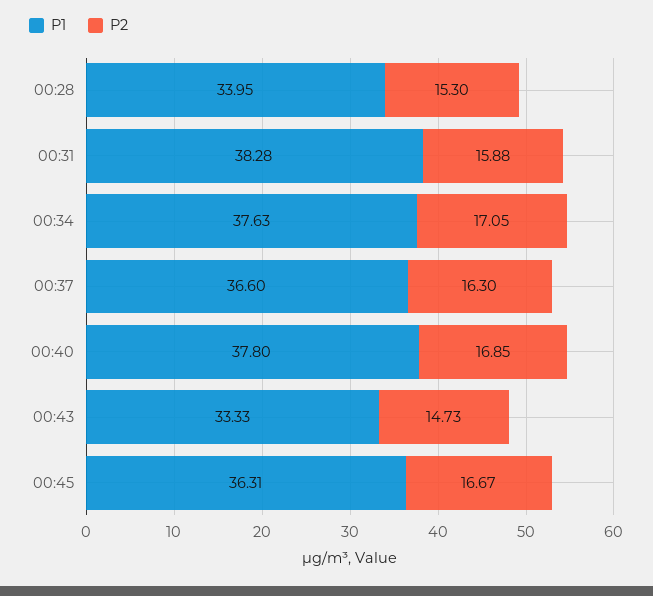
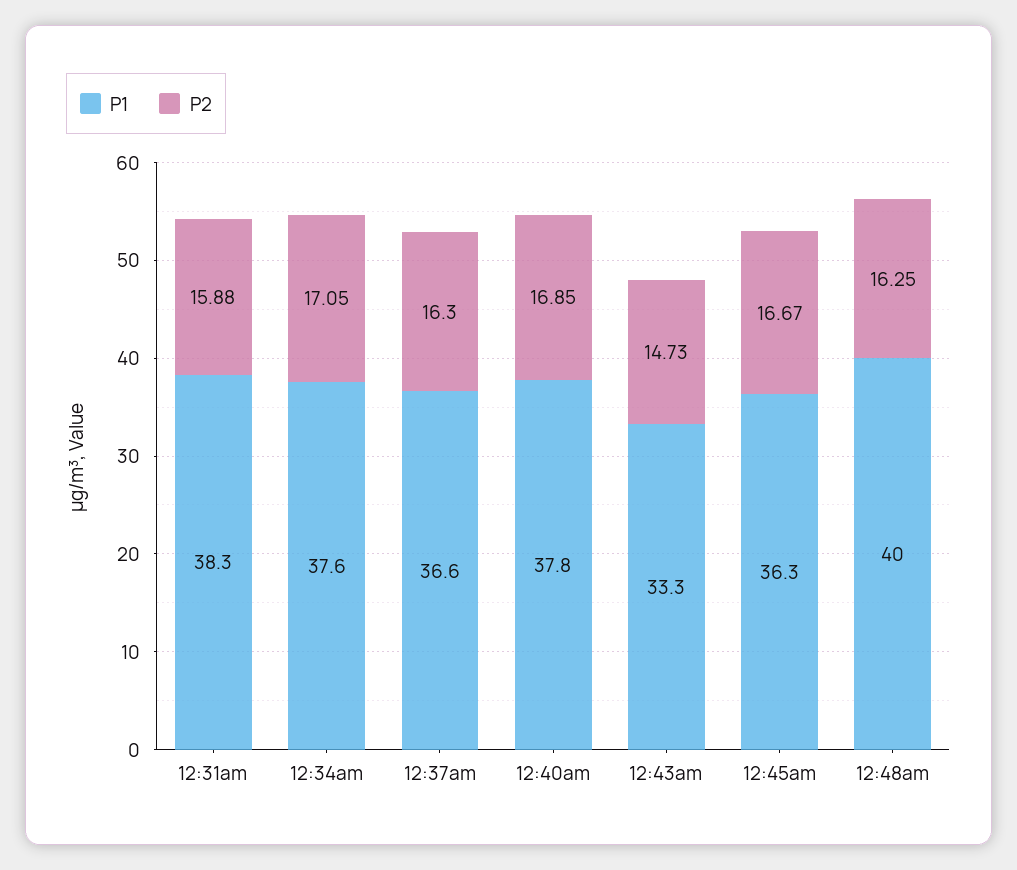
P1, 00:28: 33.95 -> none
P2, 00:28: 15.3 -> none
P1, 12:48am: none -> 40
P2, 12:48am: none -> 16.25

